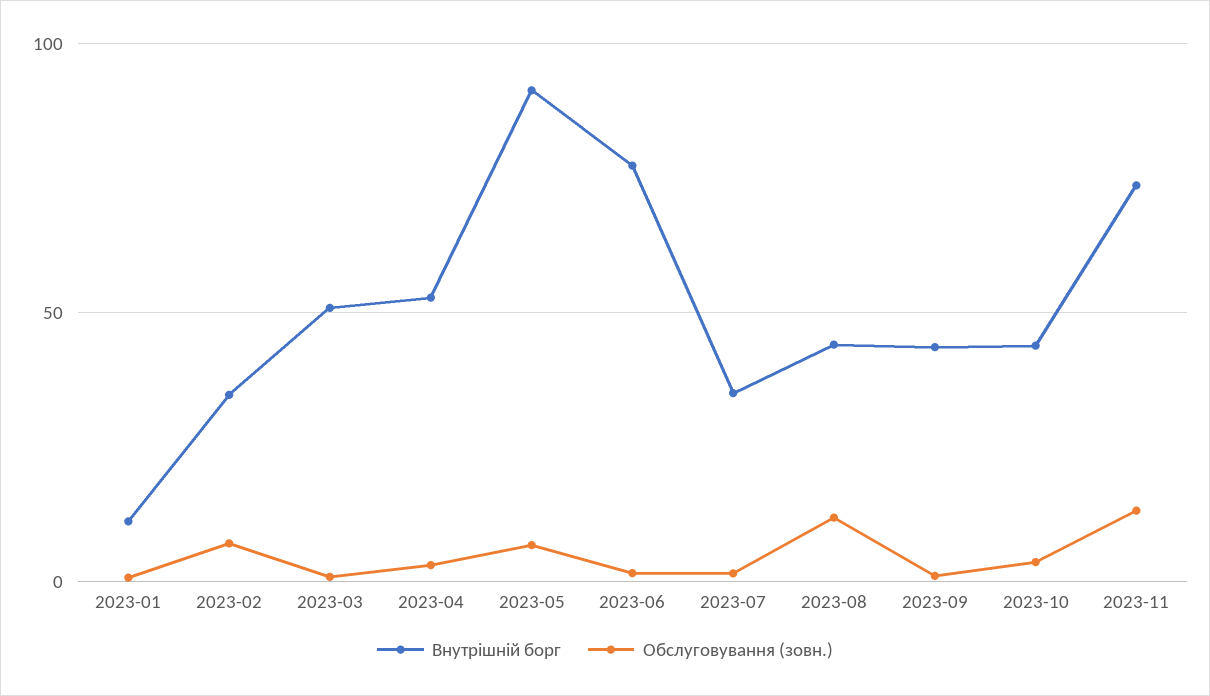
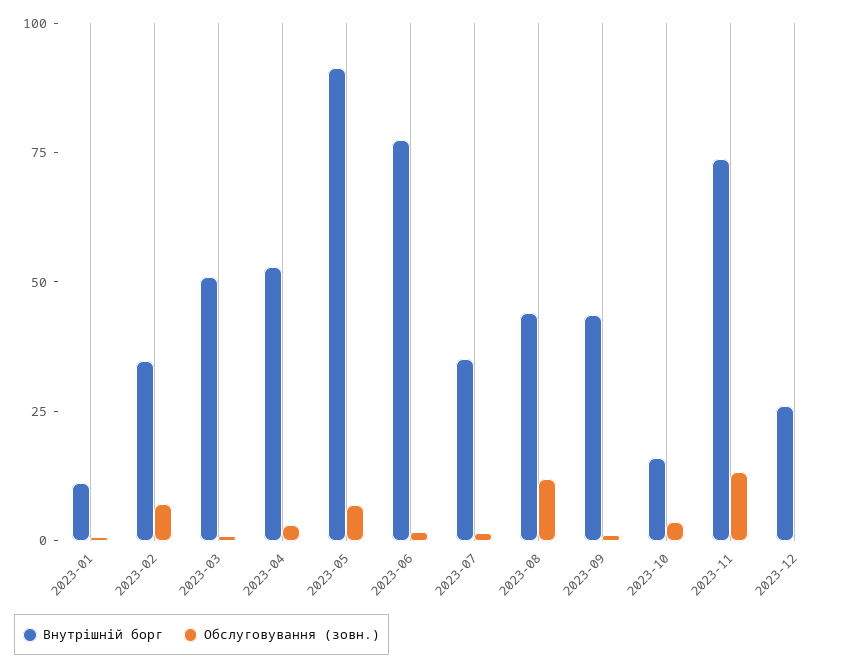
Внутрішній борг, 2023-10: 45 -> 15
Внутрішній борг, 2023-12: none -> 25
Обслуговування (зовн.), 2023-12: none -> 0

